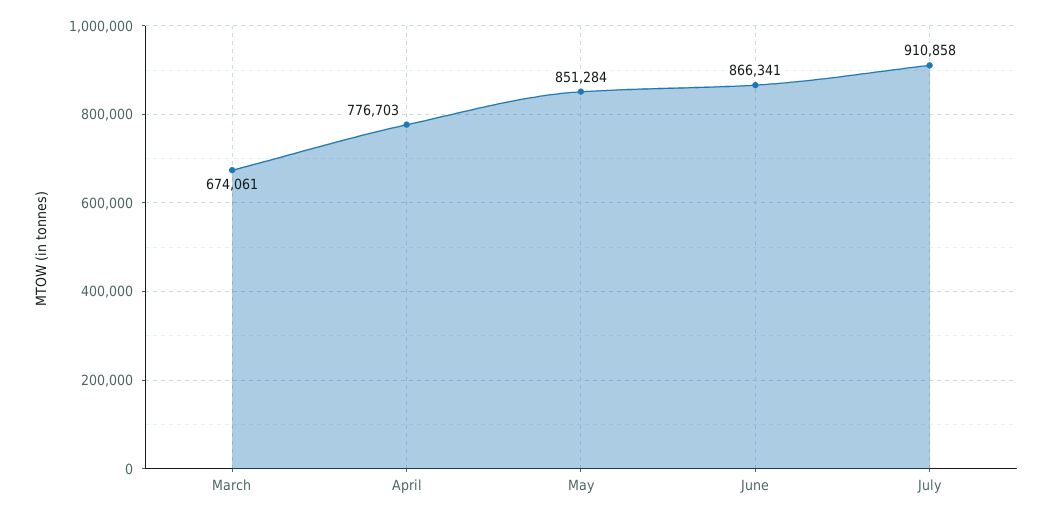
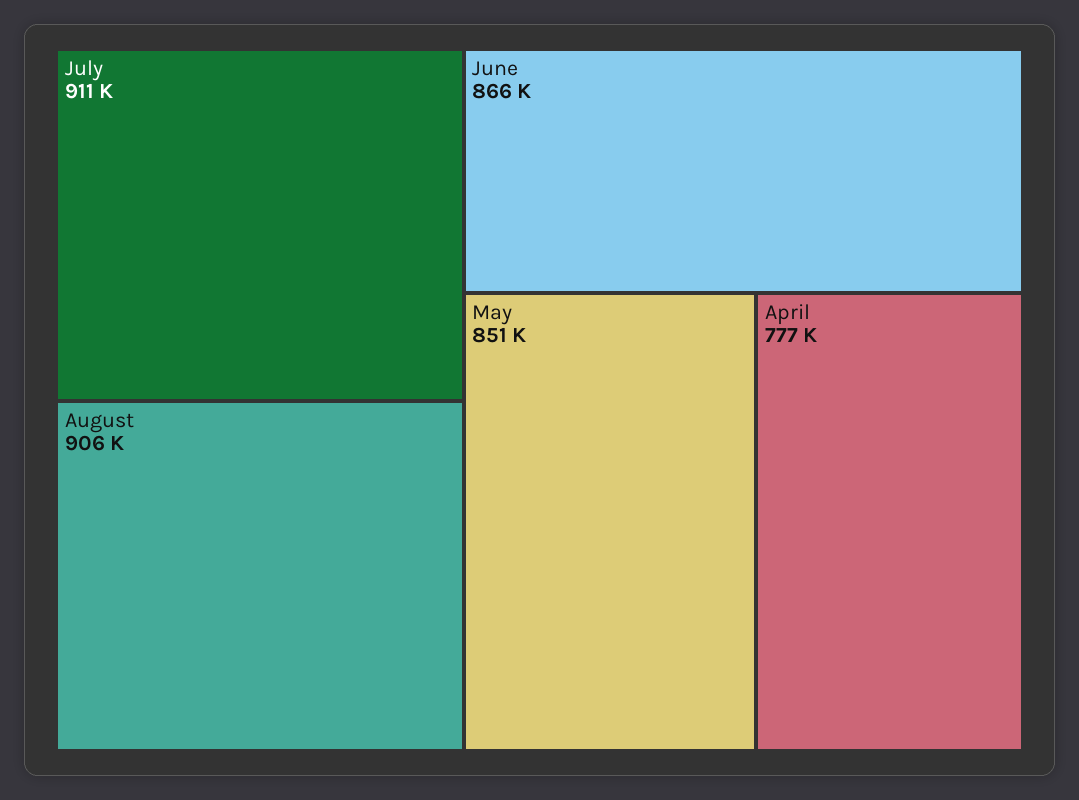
March: 674061 -> none
August: none -> 906000

